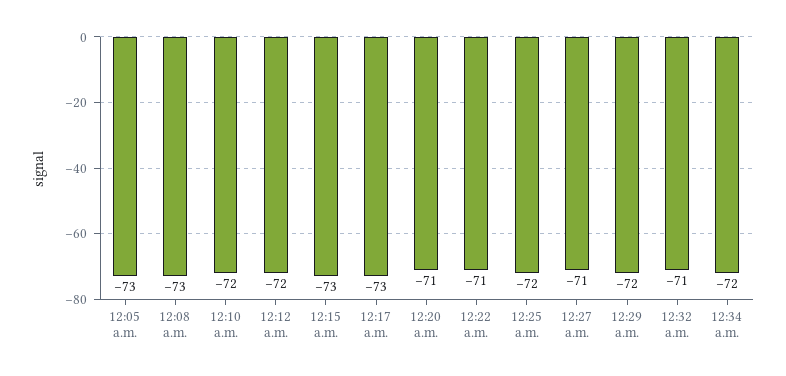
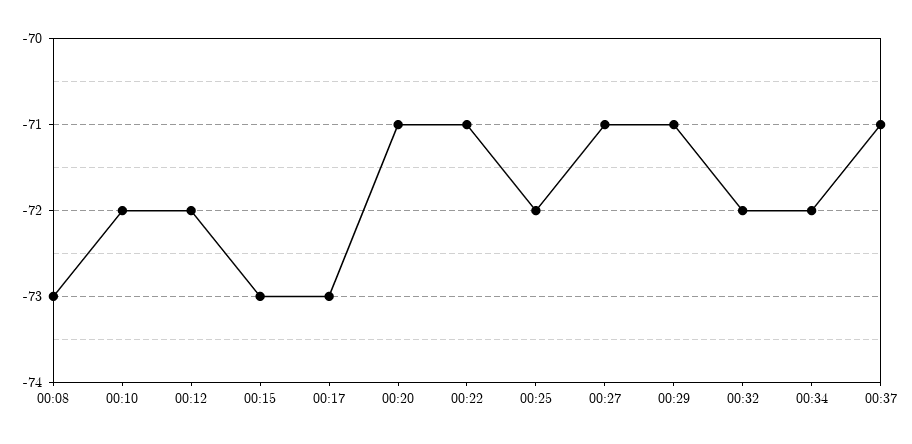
12:05 a.m.: -73 -> none
12:29 a.m.: -72 -> -71
12:32 a.m.: -71 -> -72
00:37: none -> -71

